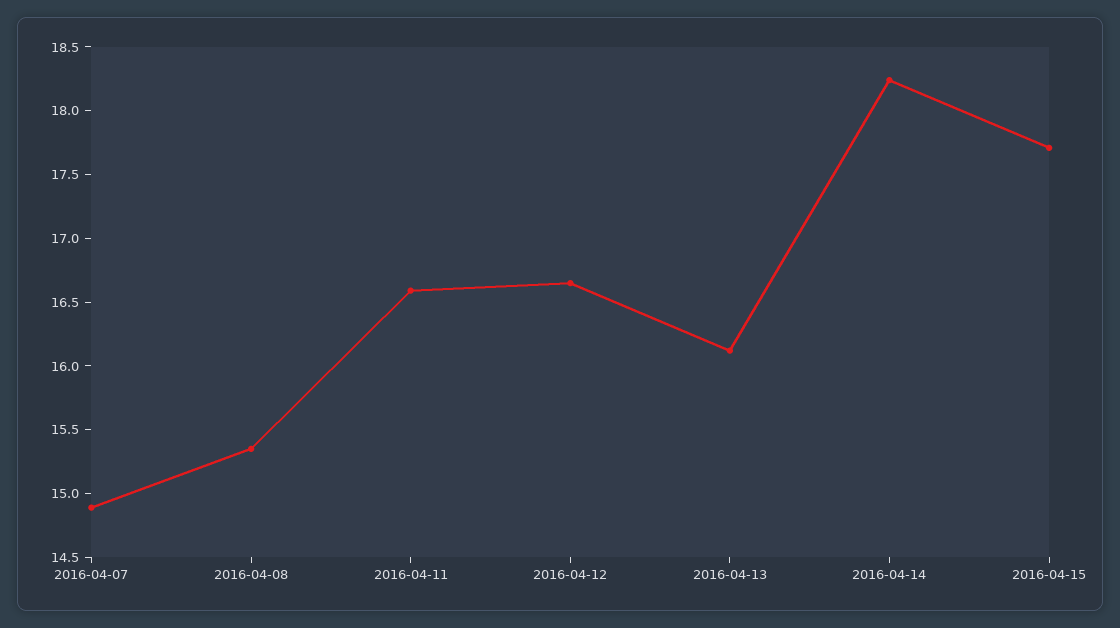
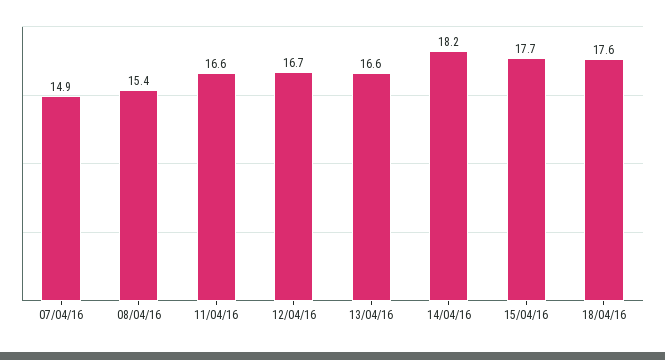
2016-04-13: 16.1 -> 16.6
18/04/16: none -> 17.6

